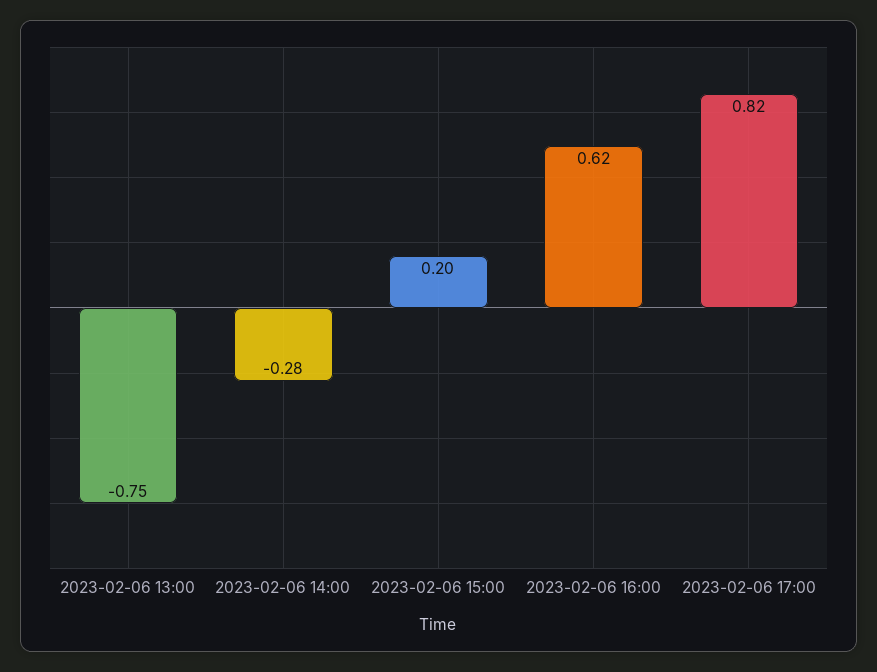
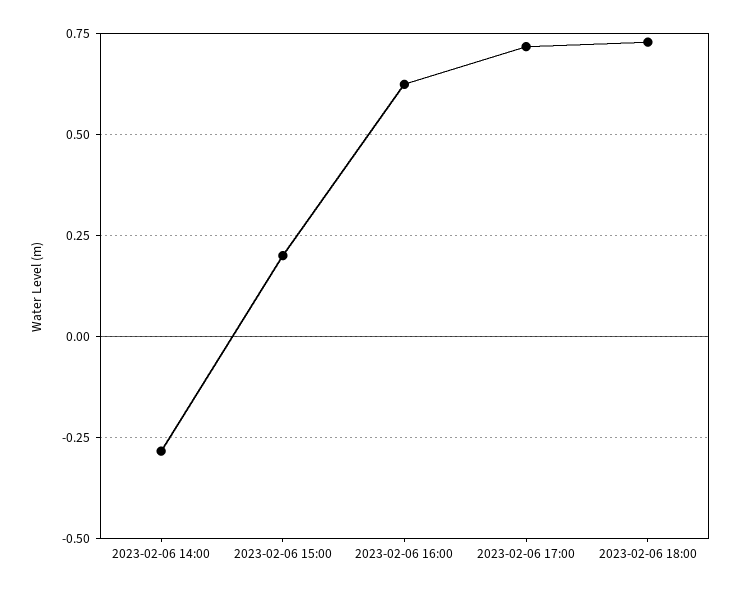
2023-02-06 13:00: -0.75 -> none
2023-02-06 17:00: 0.82 -> 0.725
2023-02-06 18:00: none -> 0.725

